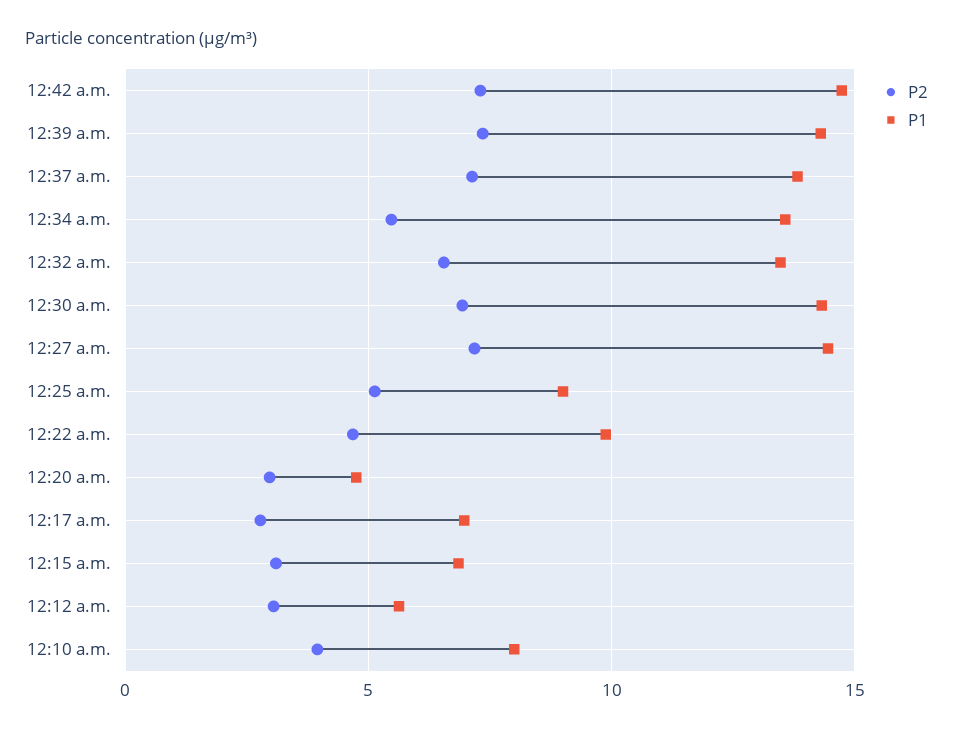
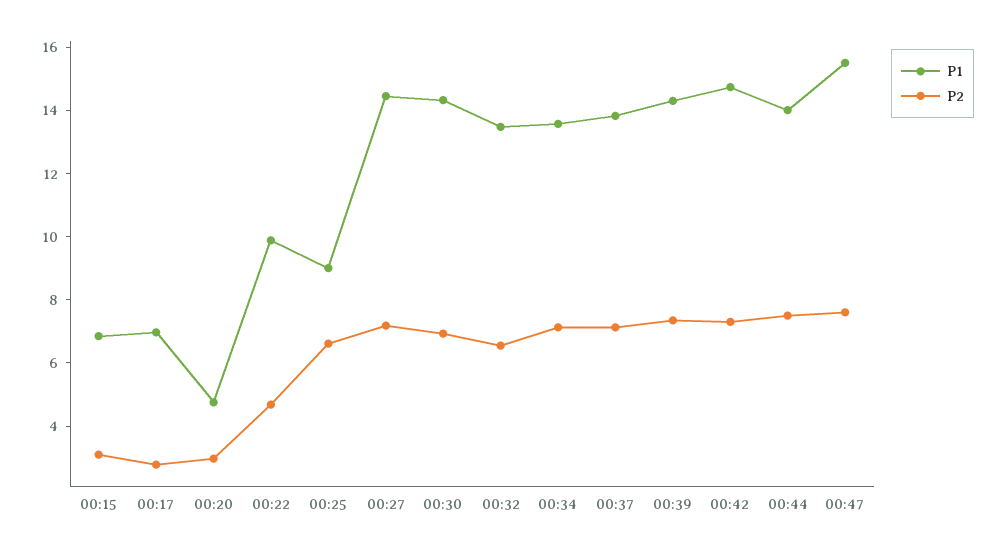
P2, 12:34 a.m.: 5.5 -> 7
P2, 12:25 a.m.: 5 -> 6.5
P2, 12:12 a.m.: 3 -> none
P1, 12:12 a.m.: 5.5 -> none
P2, 12:10 a.m.: 4 -> none
P1, 12:10 a.m.: 8 -> none
P1, 00:44: none -> 14
P2, 00:44: none -> 7.5
P1, 00:47: none -> 15.5
P2, 00:47: none -> 7.5

